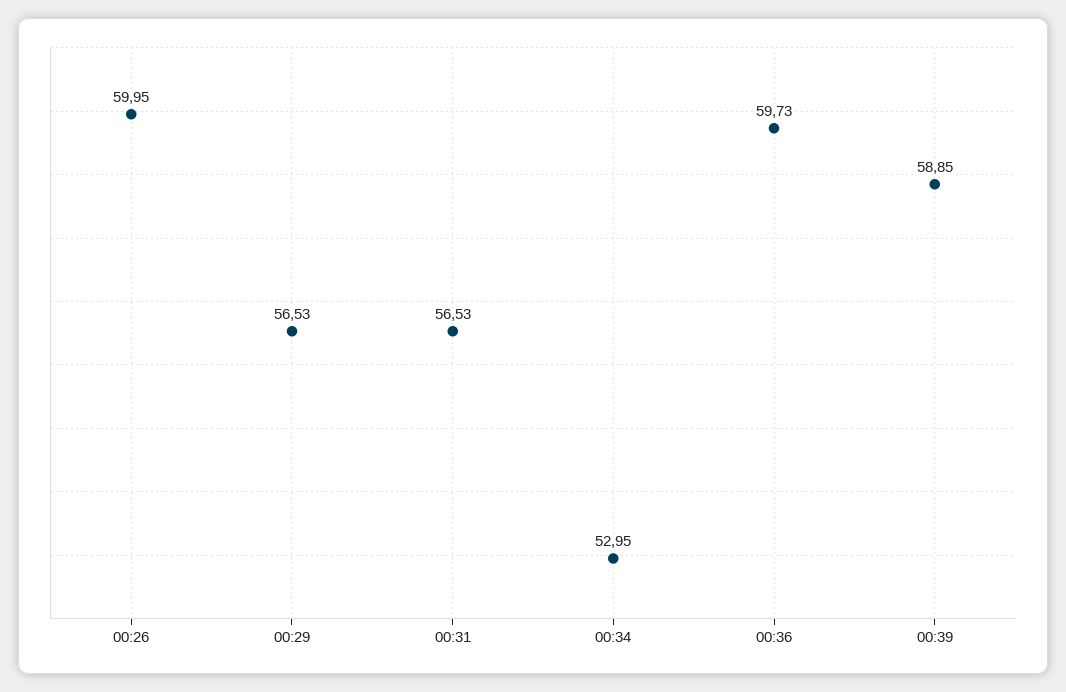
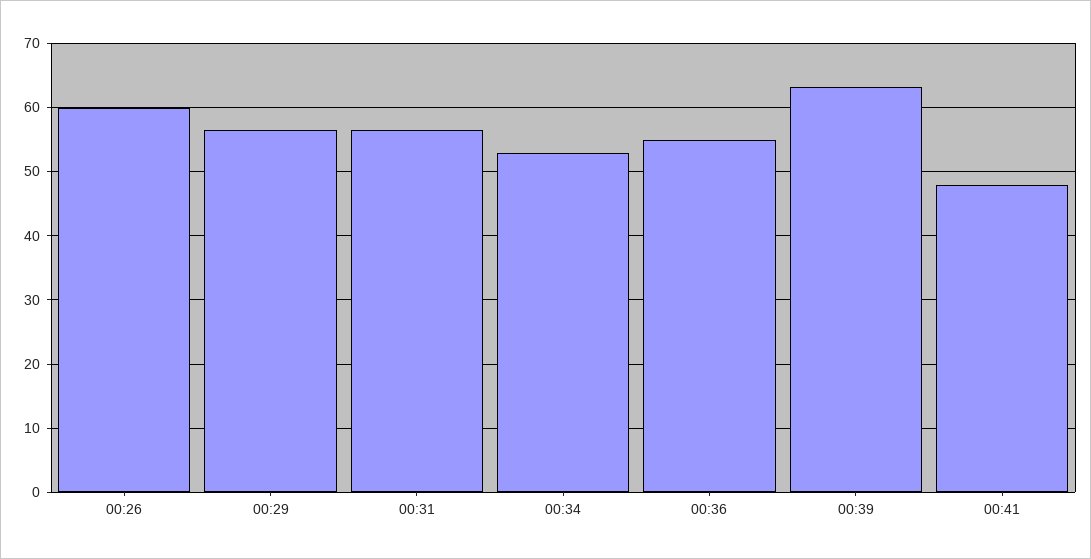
00:36: 59.73 -> 55
00:39: 58.85 -> 63
00:41: none -> 48

